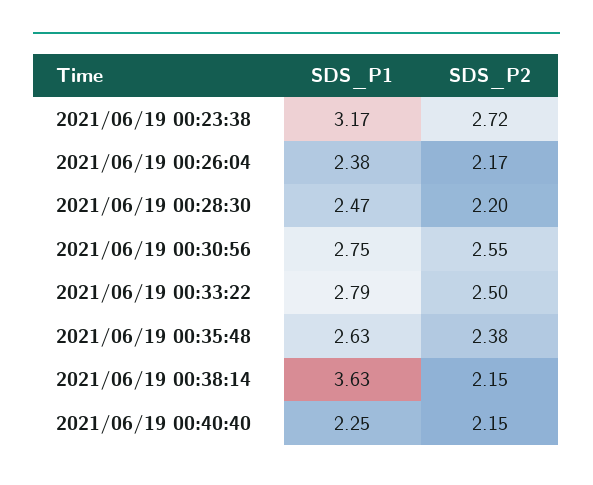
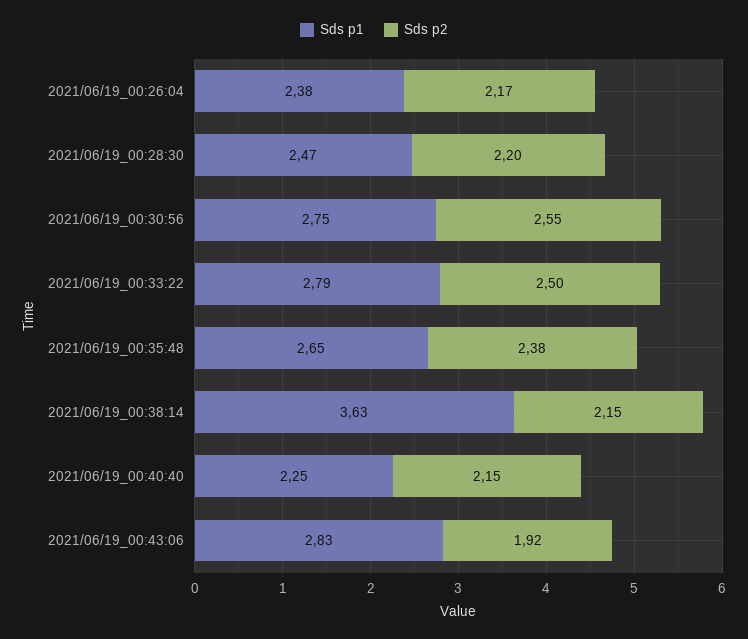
SDS_P1, 2021/06/19 00:23:38: 3.17 -> none
SDS_P2, 2021/06/19 00:23:38: 2.72 -> none
SDS_P1, 2021/06/19 00:35:48: 2.63 -> 2.65
SDS_P1, 2021/06/19_00:43:06: none -> 2.83
SDS_P2, 2021/06/19_00:43:06: none -> 1.92

